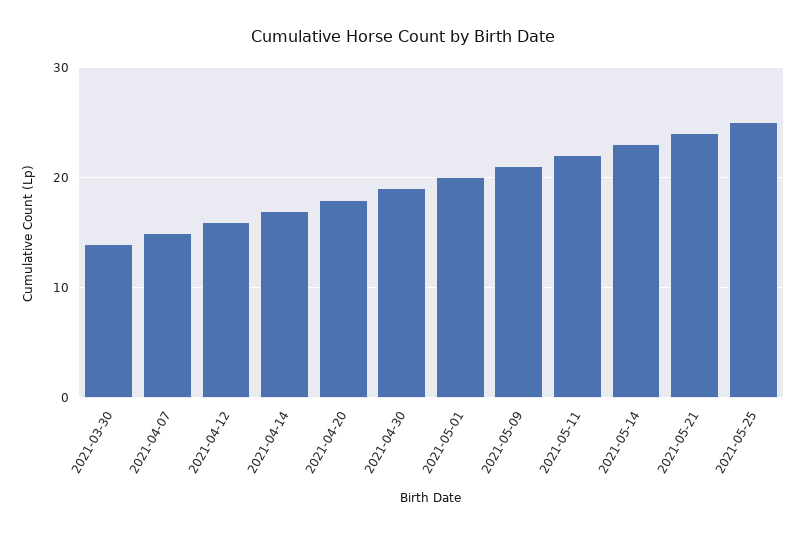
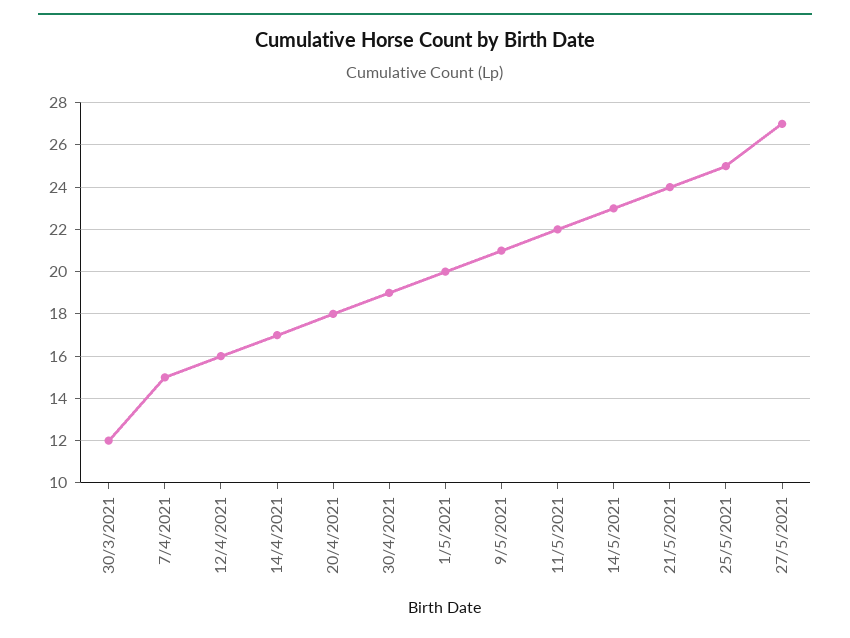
2021-03-30: 14 -> 12
27/5/2021: none -> 27

